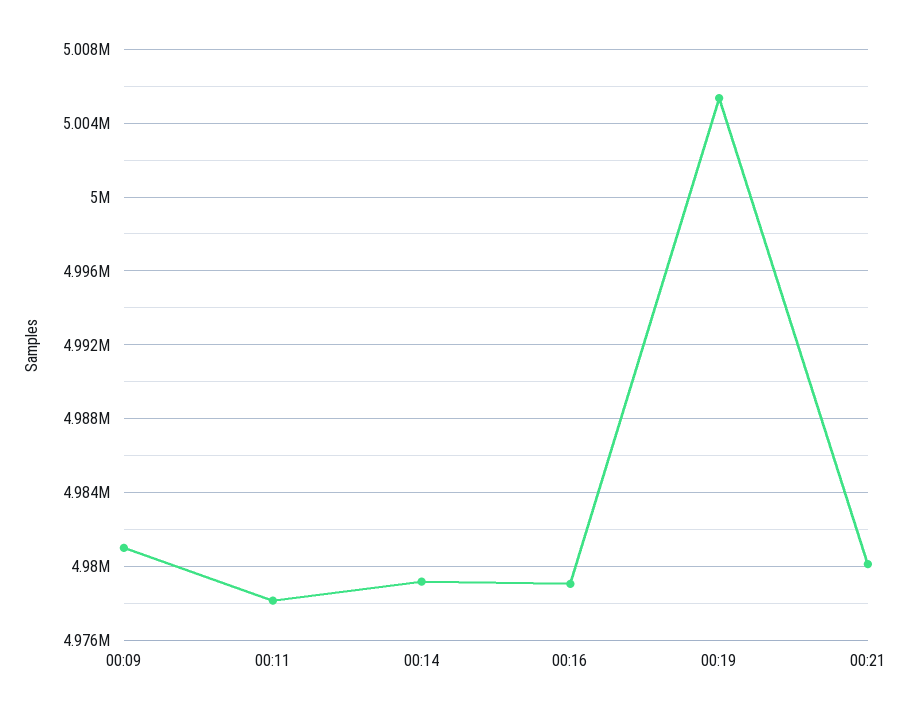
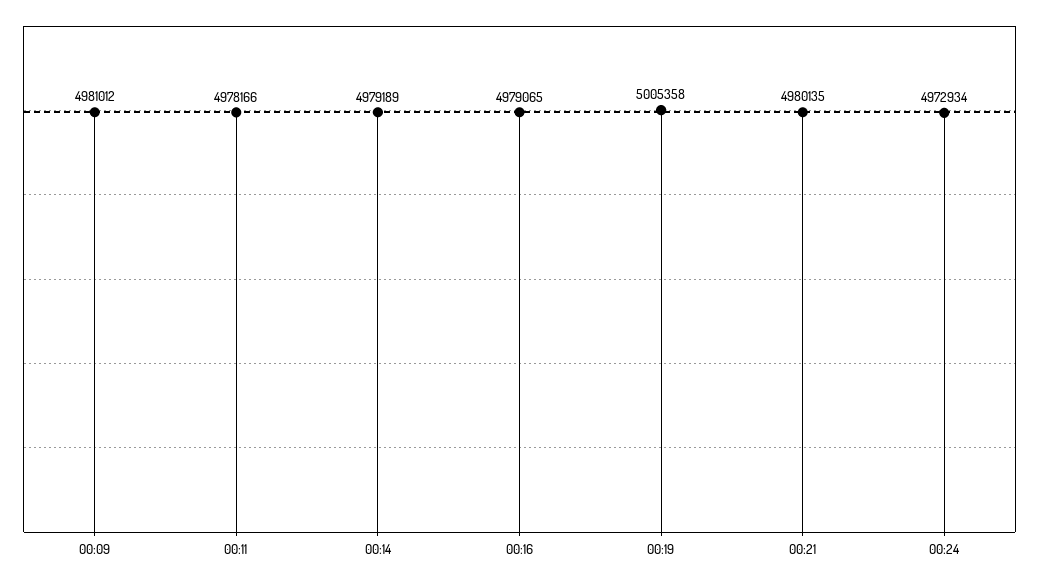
00:24: none -> 4972934

